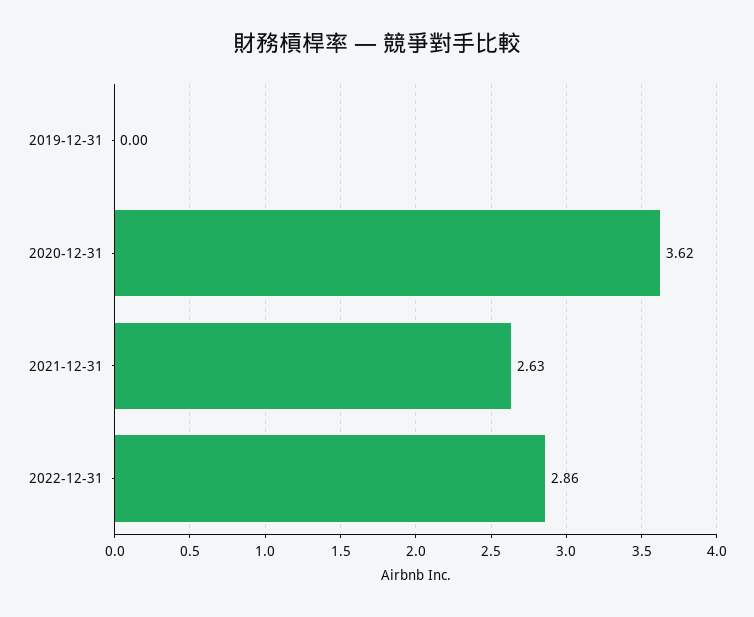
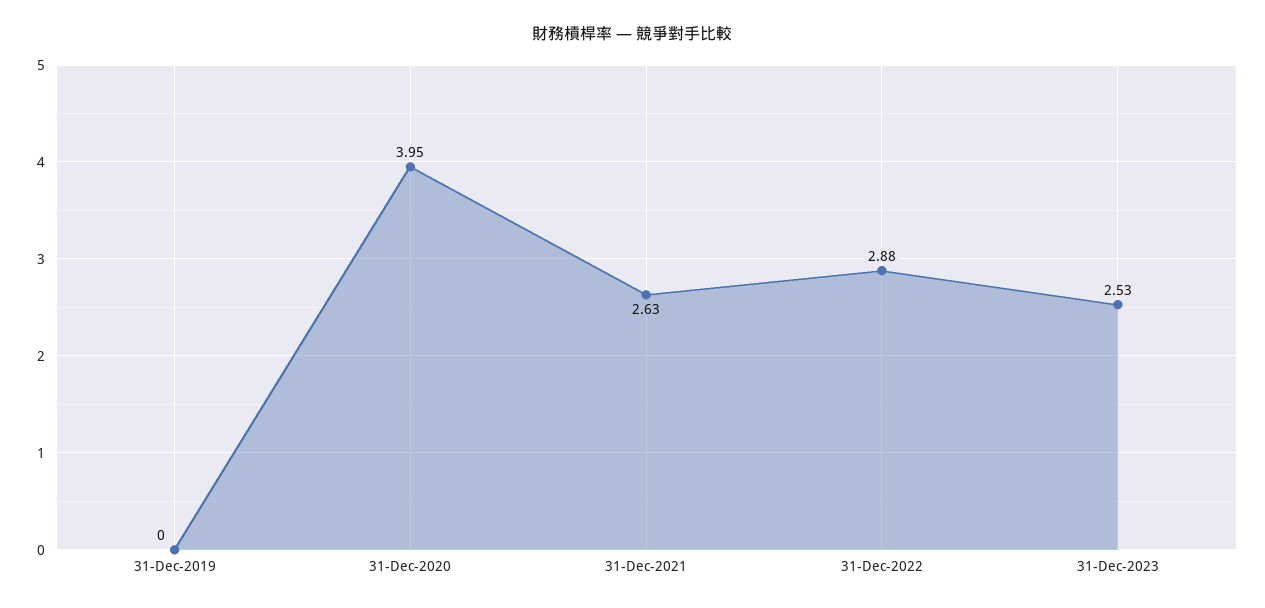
2020-12-31: 3.62 -> 3.95
2022-12-31: 2.86 -> 2.88
31-Dec-2023: none -> 2.53

